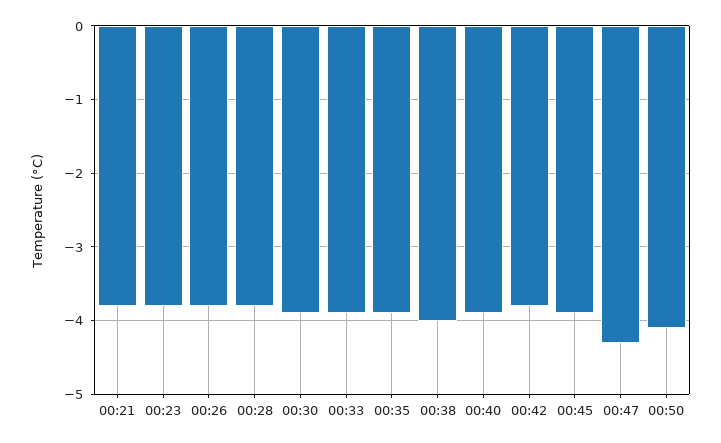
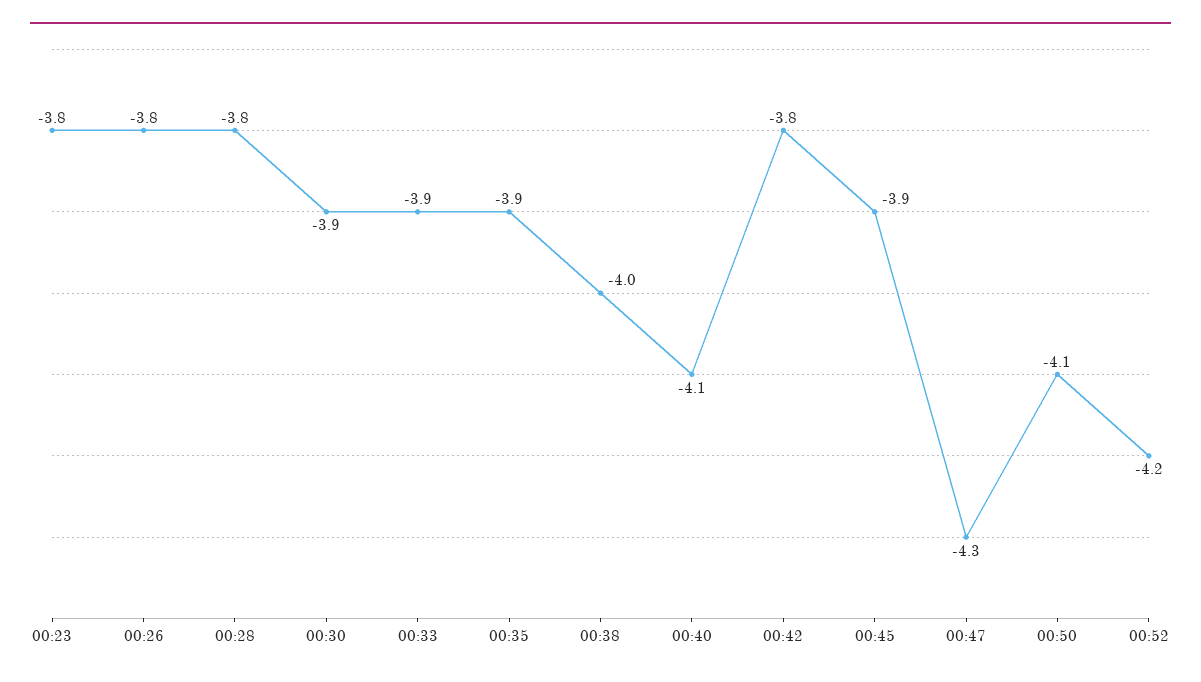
00:21: -3.8 -> none
00:40: -3.9 -> -4.1
00:52: none -> -4.2

